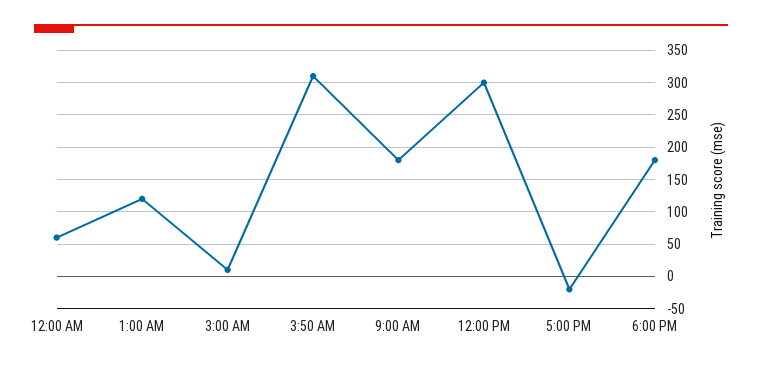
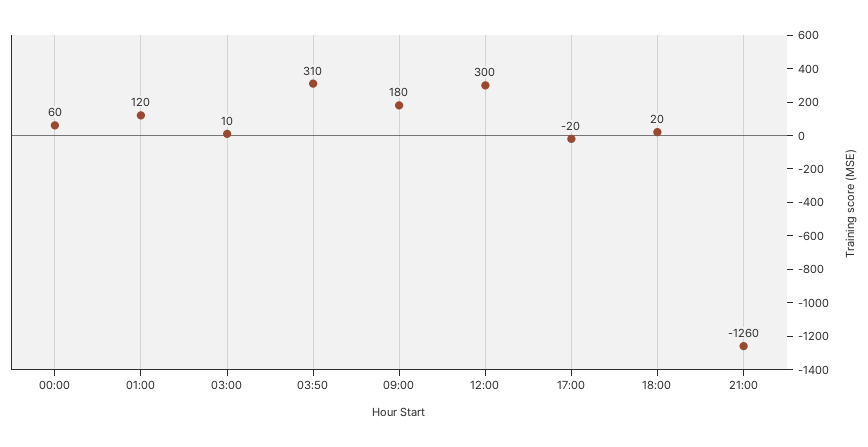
6:00 PM: 180 -> 20
21:00: none -> -1260

